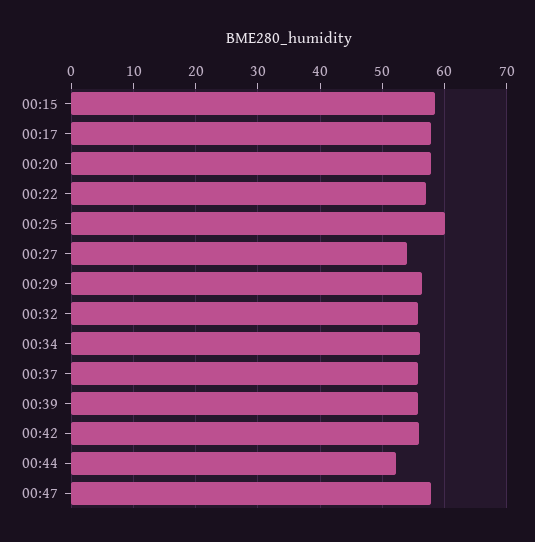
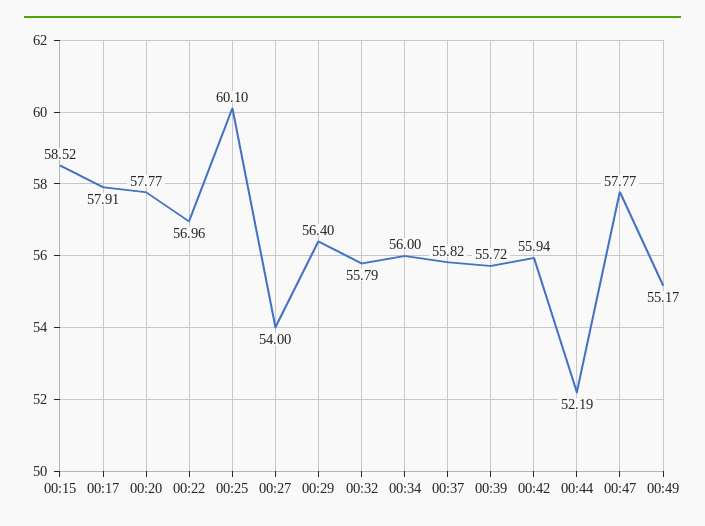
00:49: none -> 55.17

